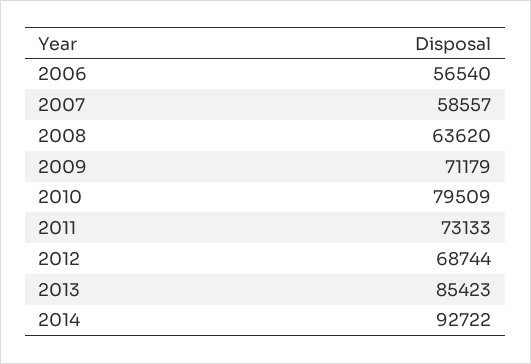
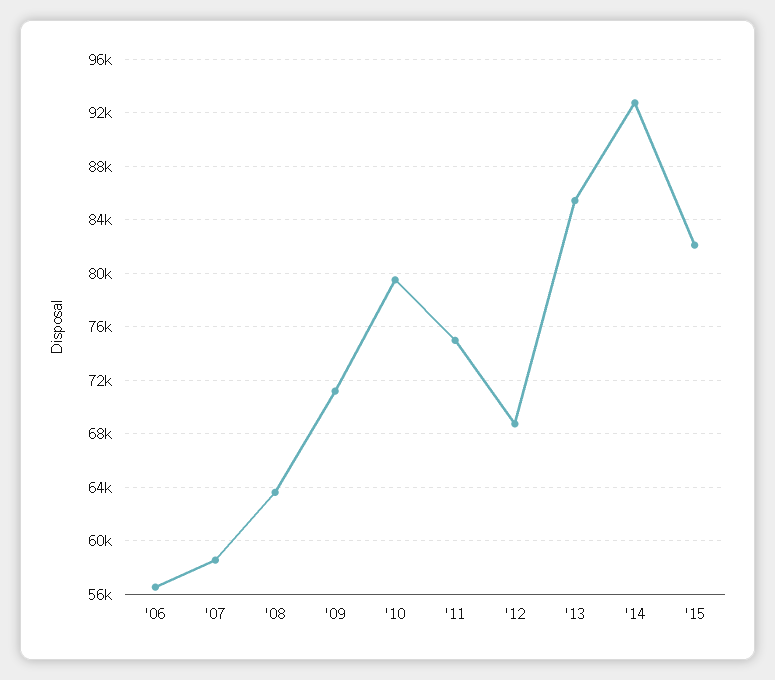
2011: 73133 -> 75000
'15: none -> 82000

